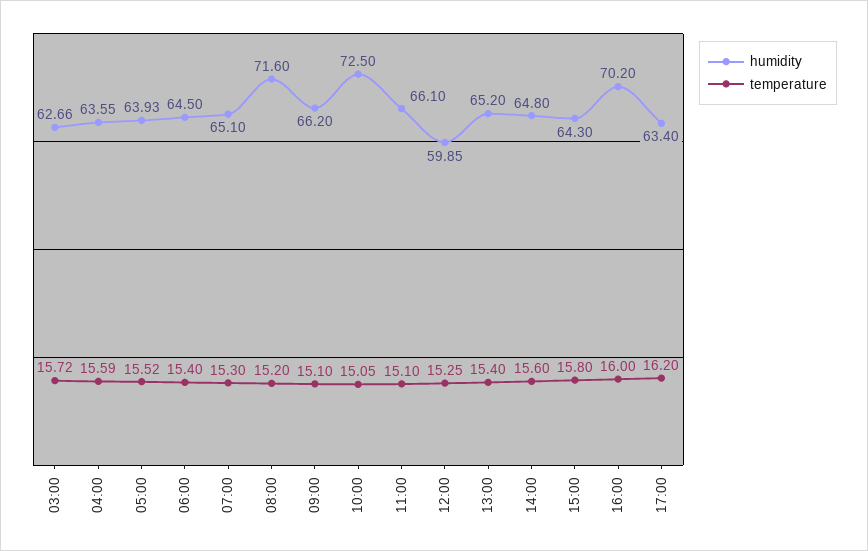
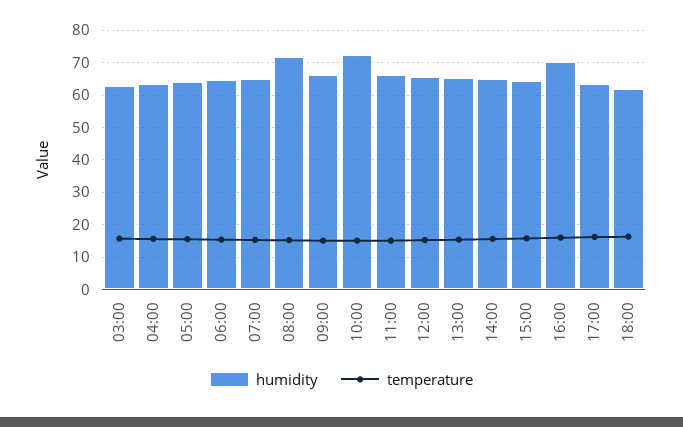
humidity, 12:00: 59.85 -> 66
humidity, 18:00: none -> 62
temperature, 18:00: none -> 16

